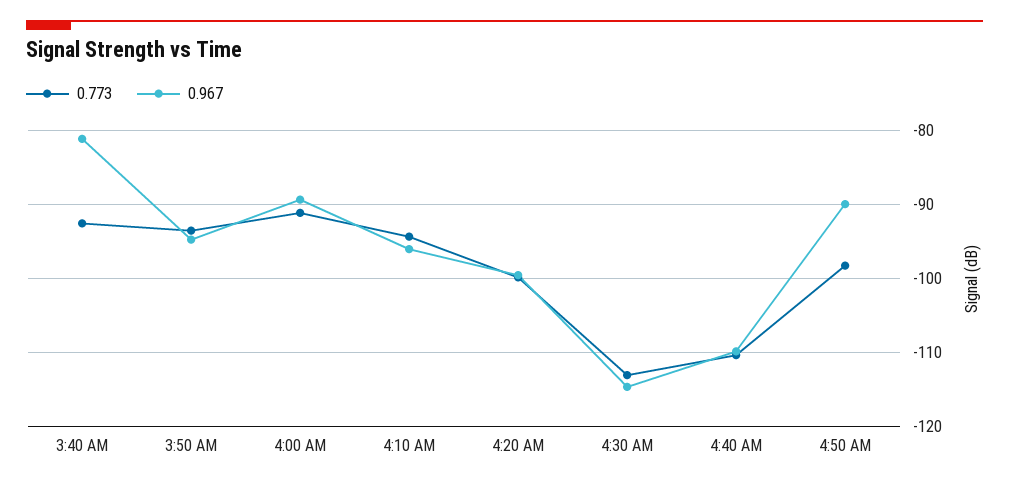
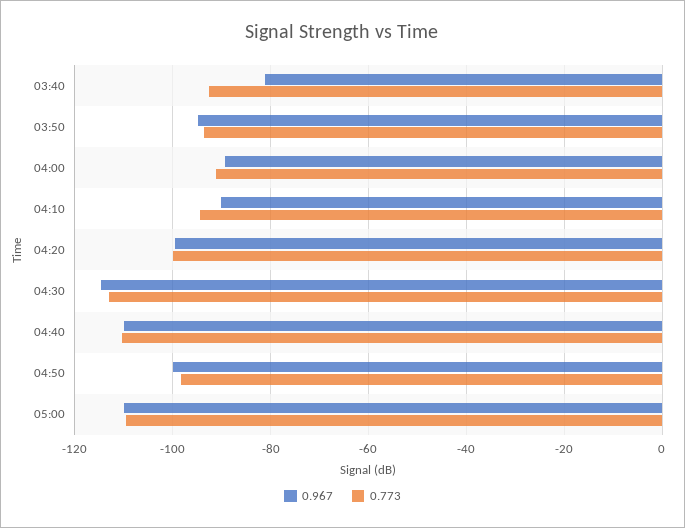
0.967, 4:10 AM: -96 -> -90
0.967, 4:50 AM: -90 -> -100
0.967, 05:00: none -> -110
0.773, 05:00: none -> -110

